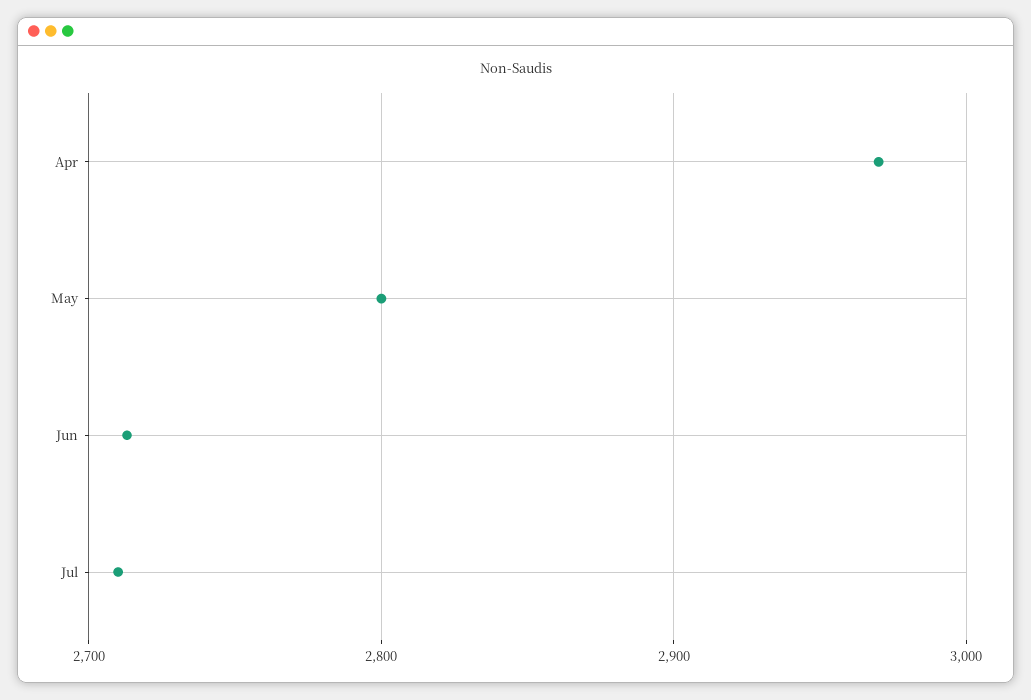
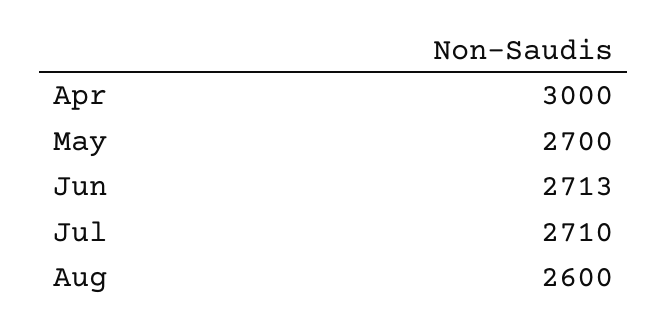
Apr: 2970 -> 3000
May: 2800 -> 2700
Aug: none -> 2600

